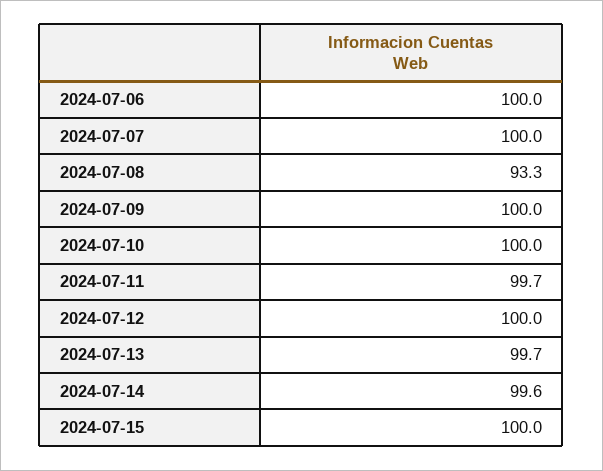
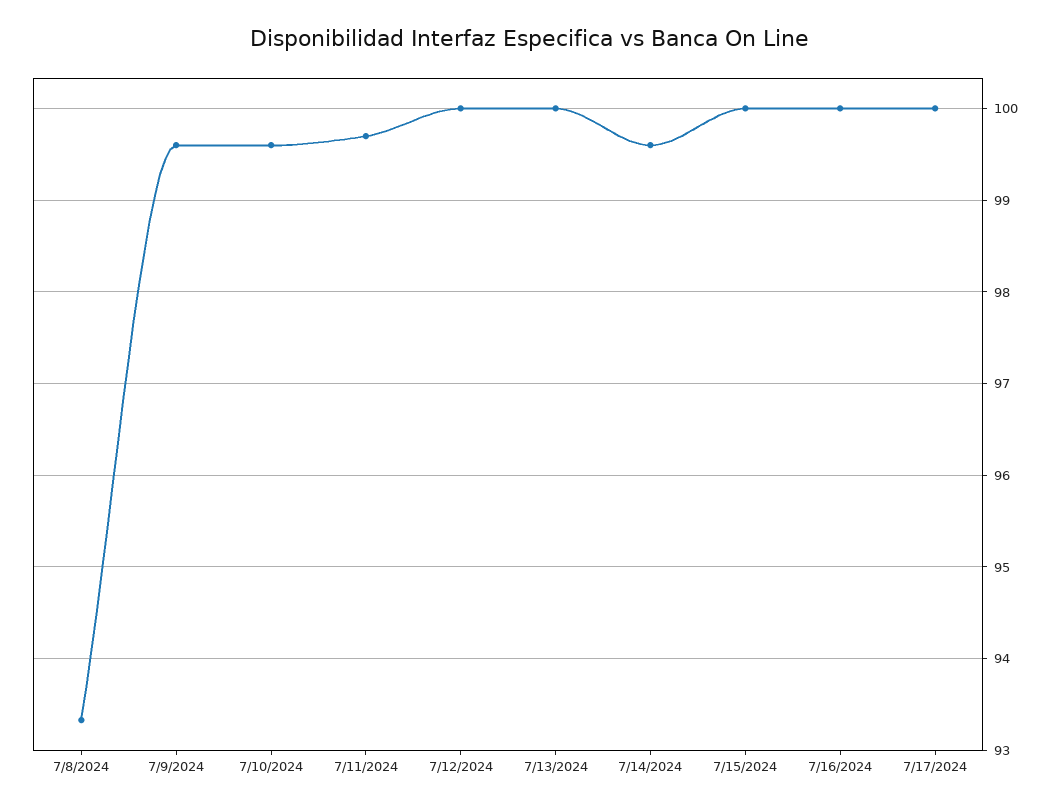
2024-07-06: 100 -> none
2024-07-07: 100 -> none
2024-07-09: 100 -> 99.6
2024-07-10: 100 -> 99.6
2024-07-13: 99.7 -> 100
7/16/2024: none -> 100
7/17/2024: none -> 100

